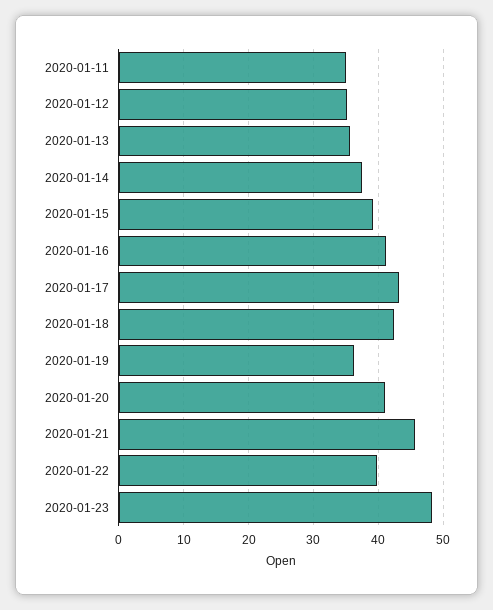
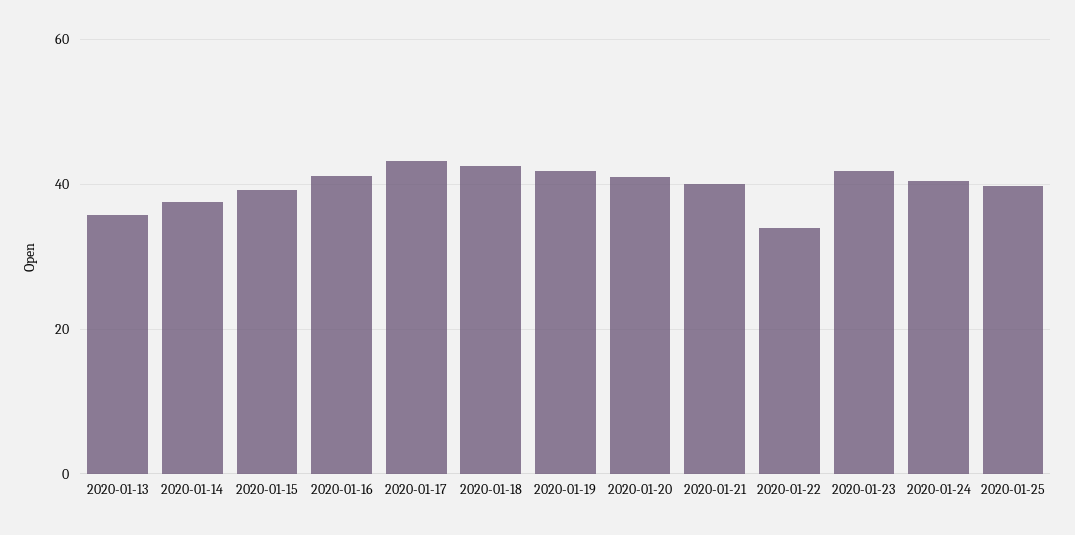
2020-01-11: 35 -> none
2020-01-12: 35 -> none
2020-01-19: 36 -> 42
2020-01-21: 46 -> 40
2020-01-22: 40 -> 34
2020-01-23: 48 -> 42
2020-01-24: none -> 40
2020-01-25: none -> 40

